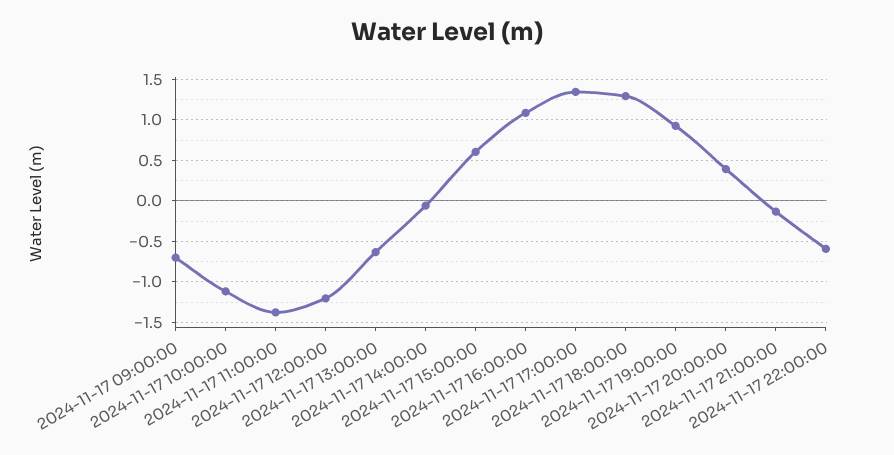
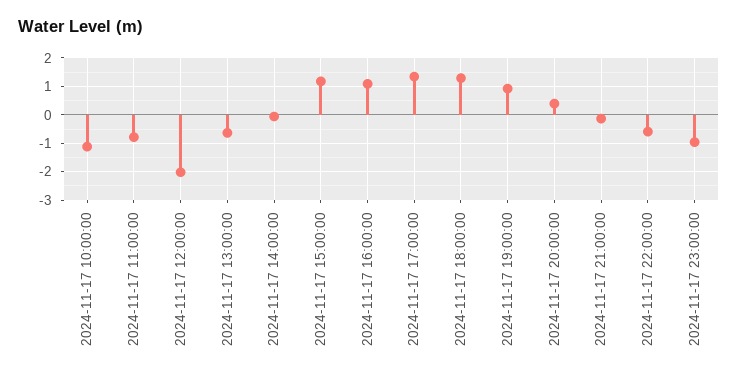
2024-11-17 09:00:00: -0.7 -> none
2024-11-17 11:00:00: -1.4 -> -0.75
2024-11-17 12:00:00: -1.2 -> -2
2024-11-17 15:00:00: 0.6 -> 1.25
2024-11-17 23:00:00: none -> -1

